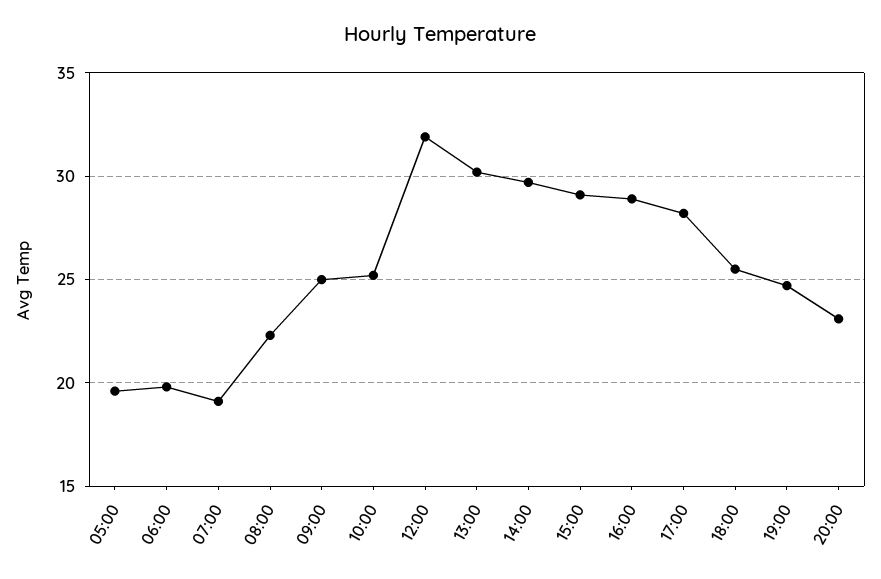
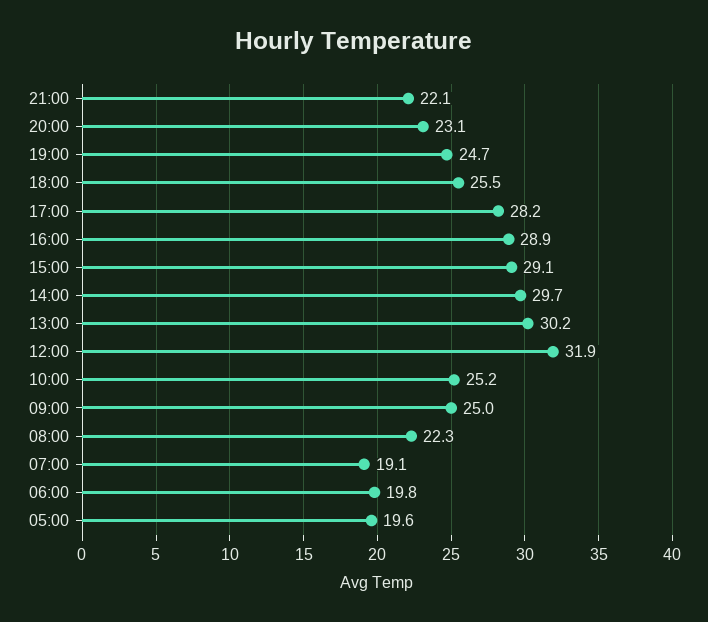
21:00: none -> 22.1

